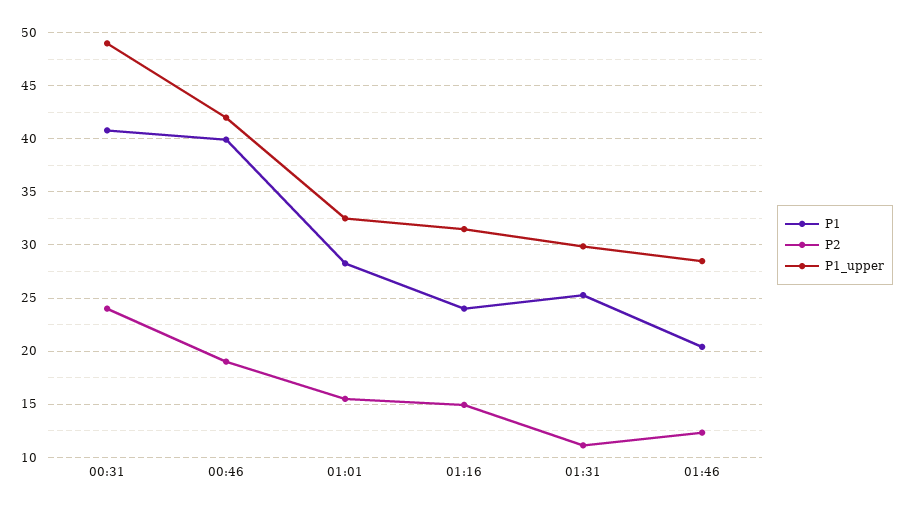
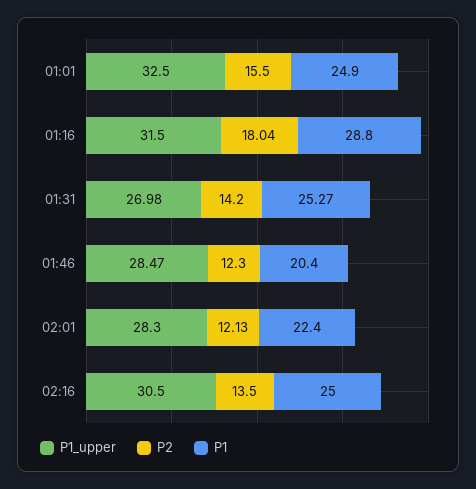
P1, 00:31: 41 -> none
P2, 00:31: 24 -> none
P1_upper, 00:31: 49 -> none
P1, 00:46: 40 -> none
P2, 00:46: 19 -> none
P1_upper, 00:46: 42 -> none
P1, 01:01: 28 -> 24.9
P1, 01:16: 24 -> 28.8
P2, 01:16: 15 -> 18.04
P2, 01:31: 11 -> 14.2
P1_upper, 01:31: 30 -> 26.98
P1_upper, 02:01: none -> 28.3
P2, 02:01: none -> 12.13
P1, 02:01: none -> 22.4
P1_upper, 02:16: none -> 30.5
P2, 02:16: none -> 13.5
P1, 02:16: none -> 25

